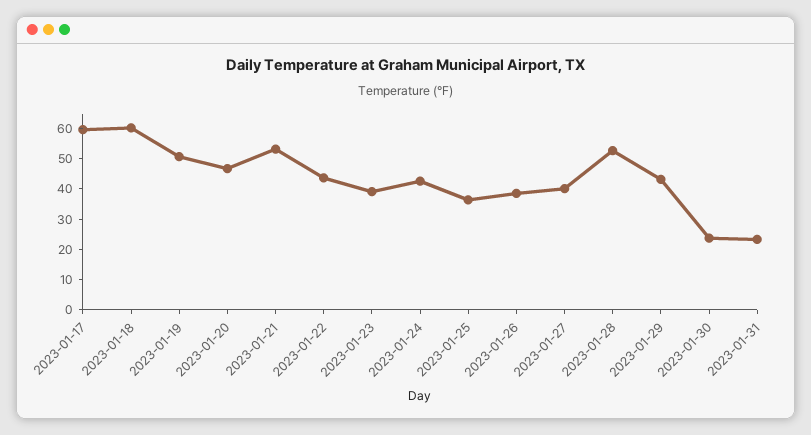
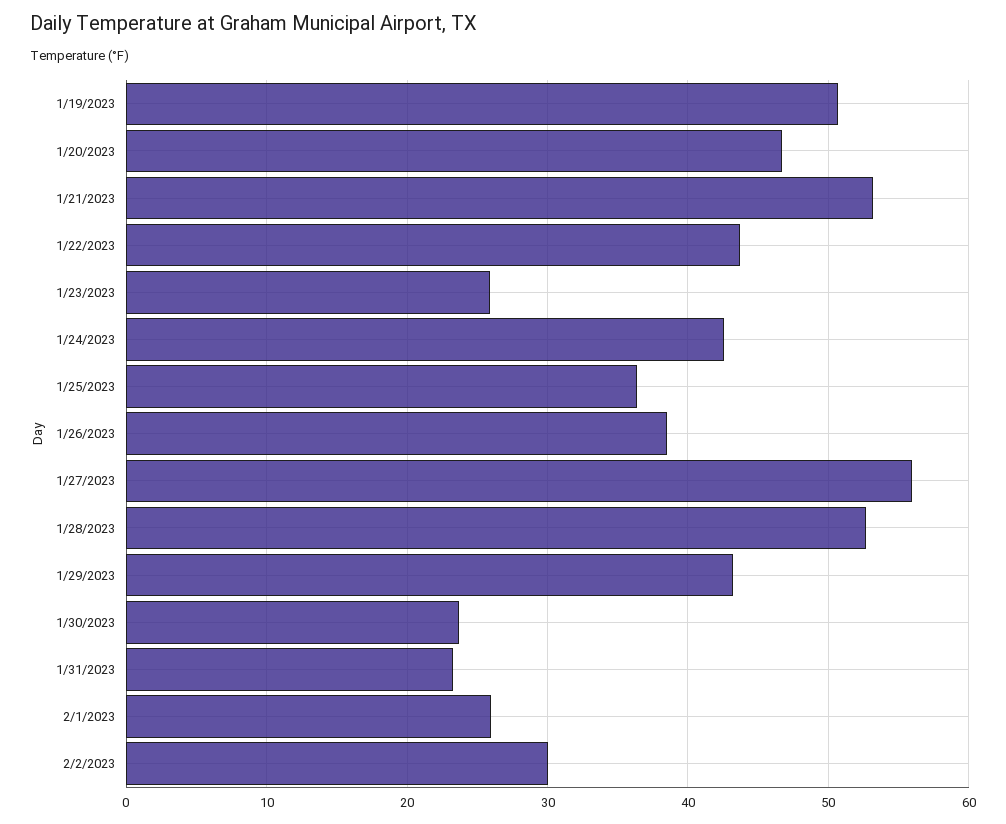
2023-01-17: 60 -> none
2023-01-18: 60 -> none
2023-01-23: 40 -> 26
2023-01-27: 40 -> 56
2/1/2023: none -> 26
2/2/2023: none -> 30

